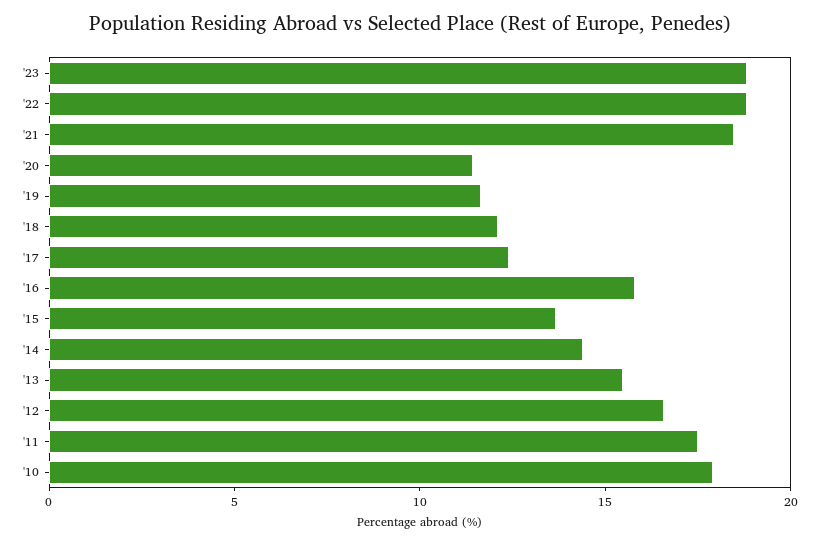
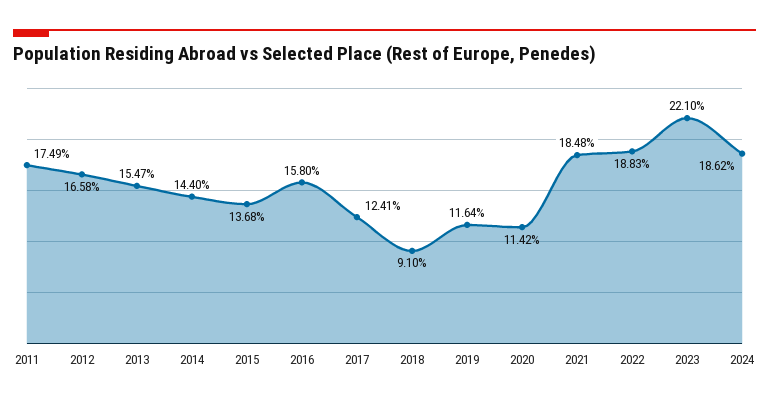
'23: 19 -> 22.1
'18: 12 -> 9.1
'10: 18 -> none
2024: none -> 18.62

